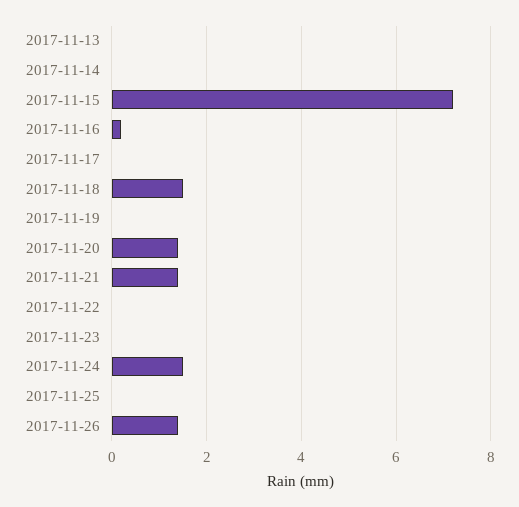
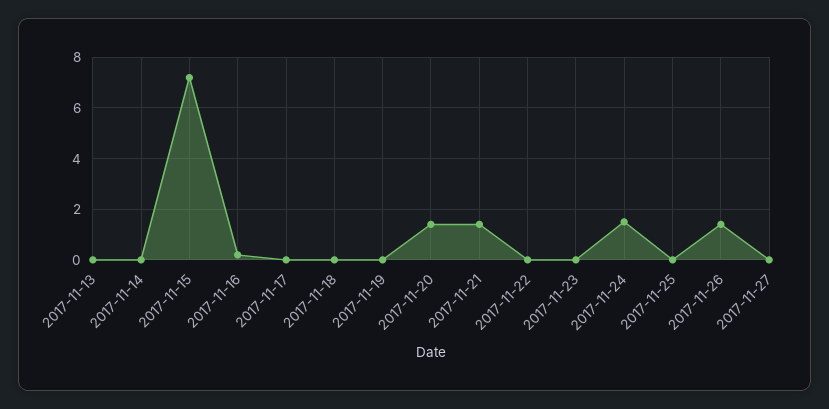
2017-11-18: 1.5 -> 0
2017-11-27: none -> 0

